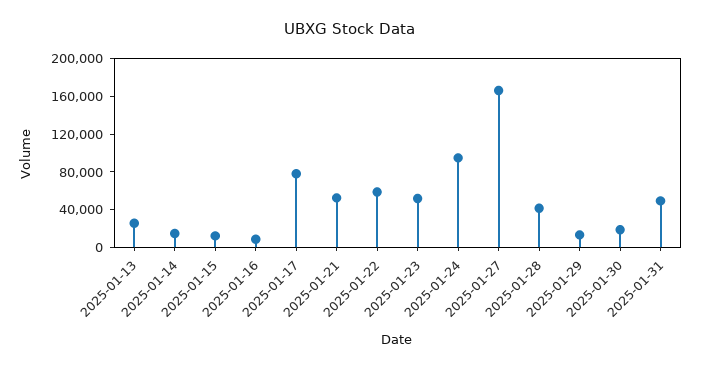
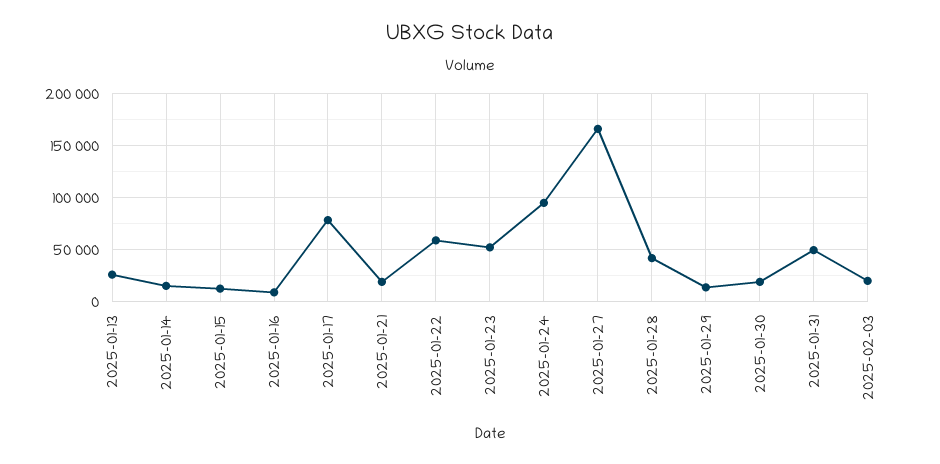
2025-01-21: 50000 -> 20000
2025-02-03: none -> 20000

